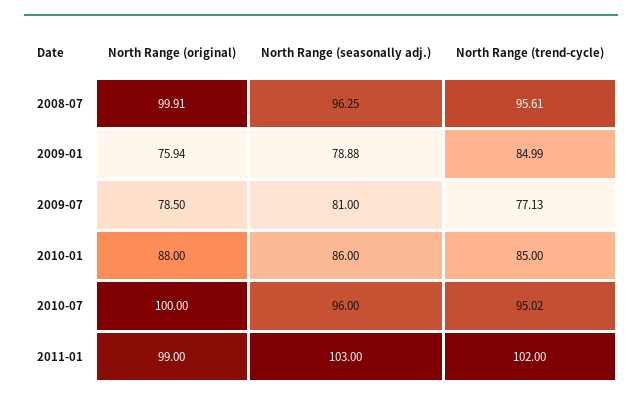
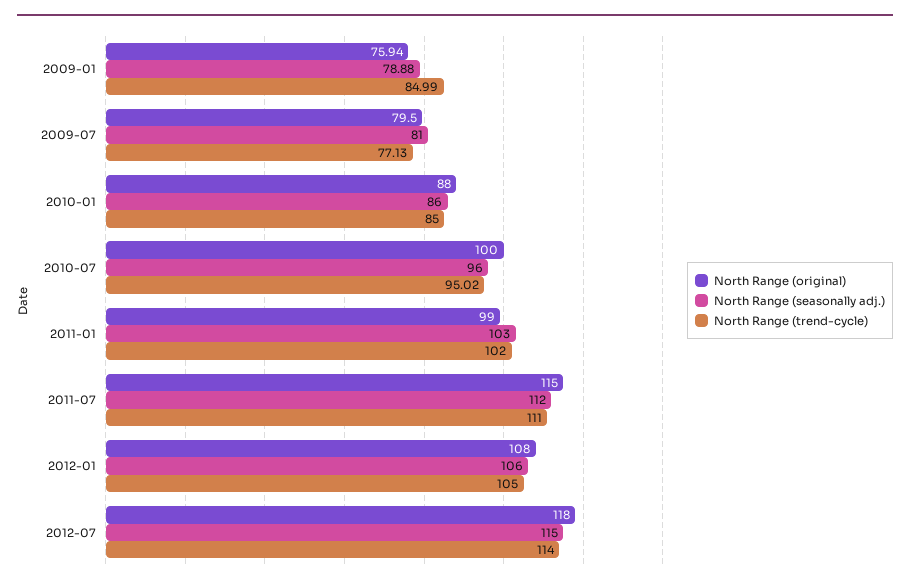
North Range (original), 2008-07: 99.91 -> none
North Range (seasonally adj.), 2008-07: 96.25 -> none
North Range (trend-cycle), 2008-07: 95.61 -> none
North Range (original), 2009-07: 78.5 -> 79.5
North Range (original), 2011-07: none -> 115
North Range (seasonally adj.), 2011-07: none -> 112
North Range (trend-cycle), 2011-07: none -> 111
North Range (original), 2012-01: none -> 108
North Range (seasonally adj.), 2012-01: none -> 106
North Range (trend-cycle), 2012-01: none -> 105
North Range (original), 2012-07: none -> 118
North Range (seasonally adj.), 2012-07: none -> 115
North Range (trend-cycle), 2012-07: none -> 114

